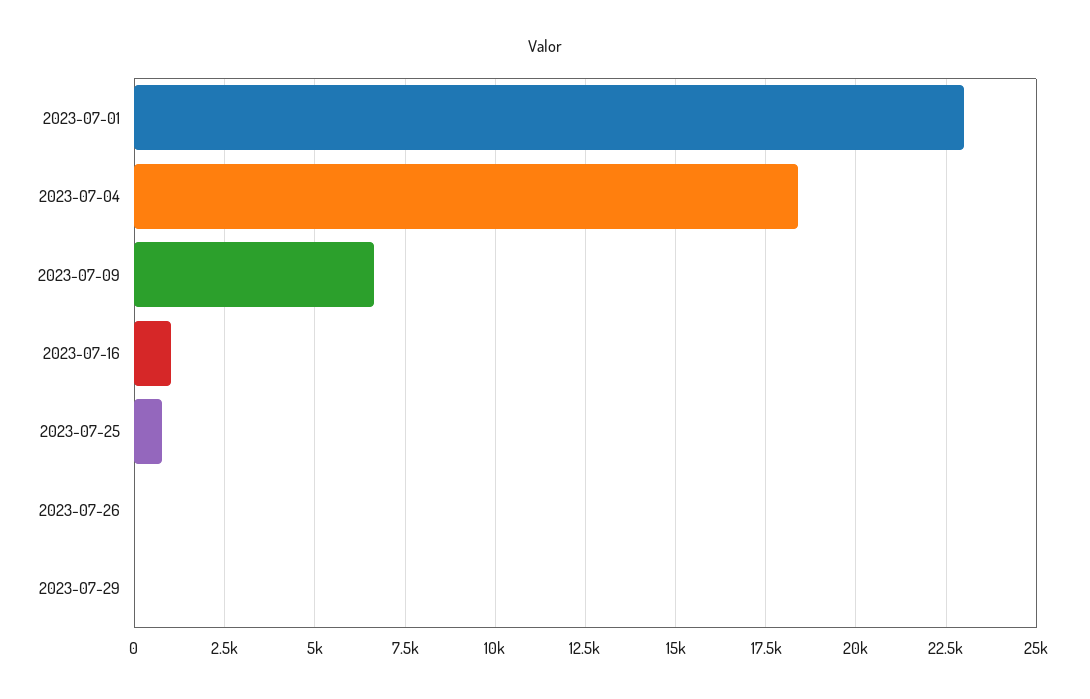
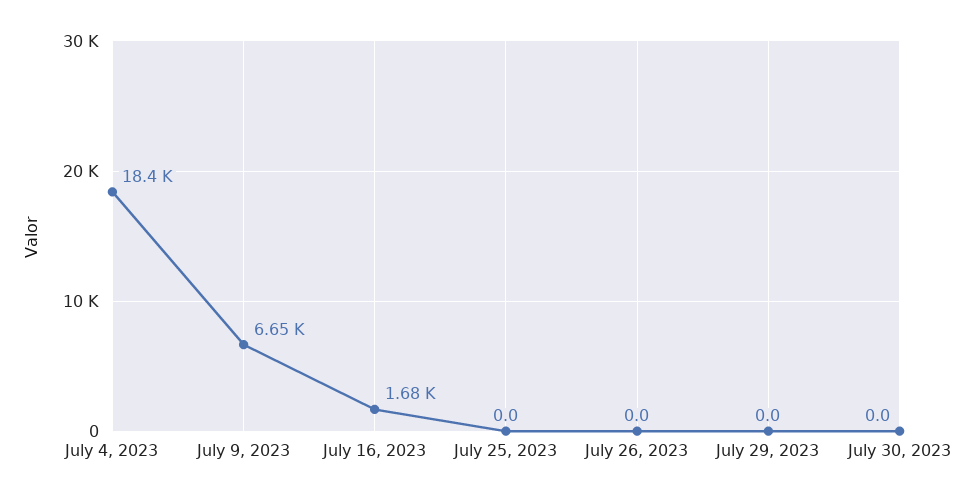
2023-07-01: 23000 -> none
2023-07-16: 1000 -> 1680
2023-07-25: 750 -> 0
July 30, 2023: none -> 0

